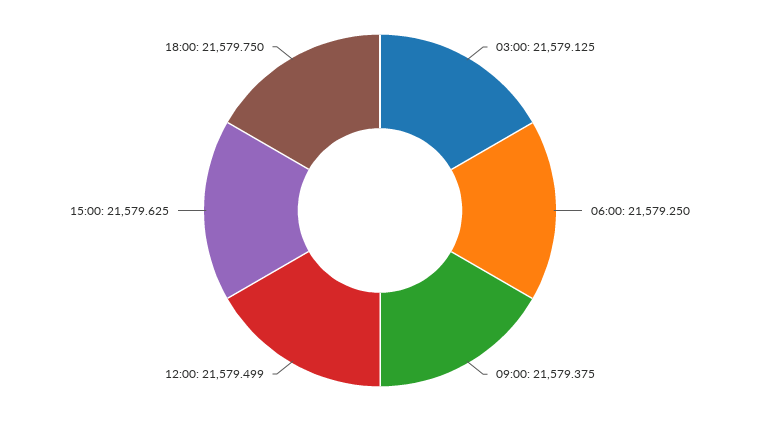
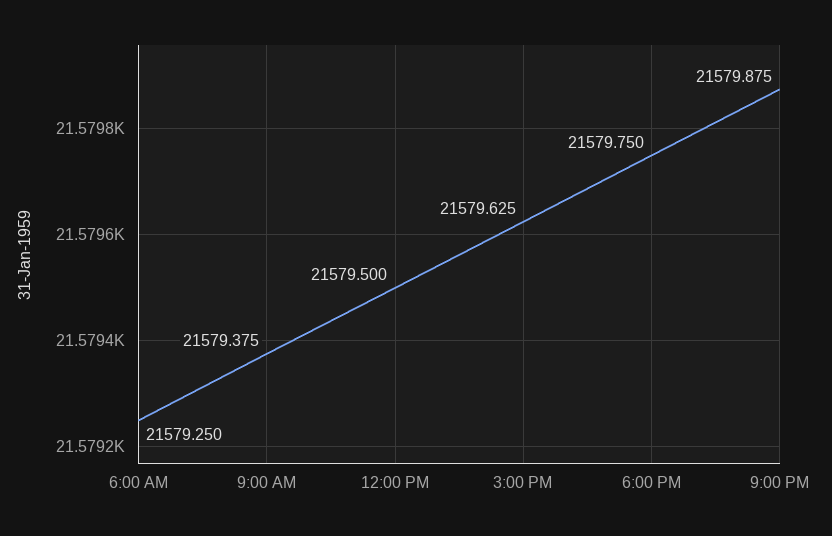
03:00: 21579.125 -> none
12:00: 21579.499 -> 21579.5
9:00 PM: none -> 21579.875

